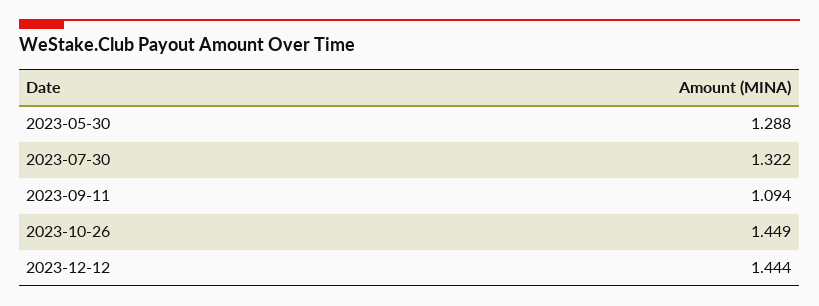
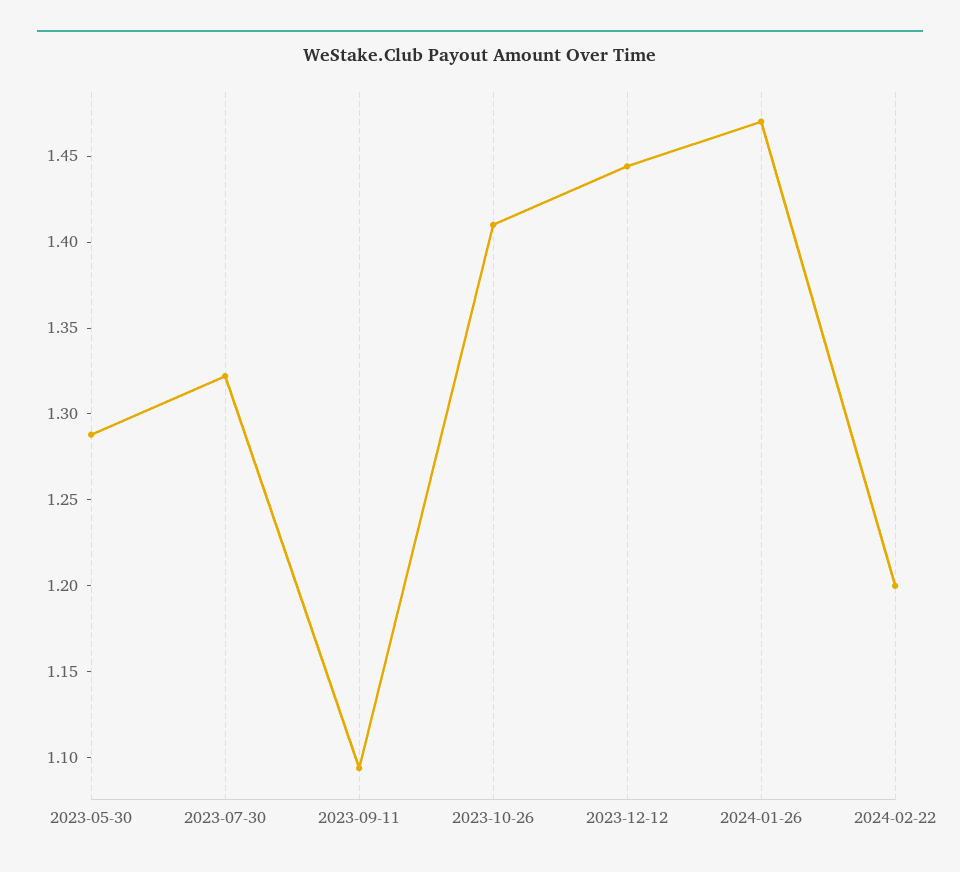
2023-10-26: 1.449 -> 1.41
2024-01-26: none -> 1.47
2024-02-22: none -> 1.2

